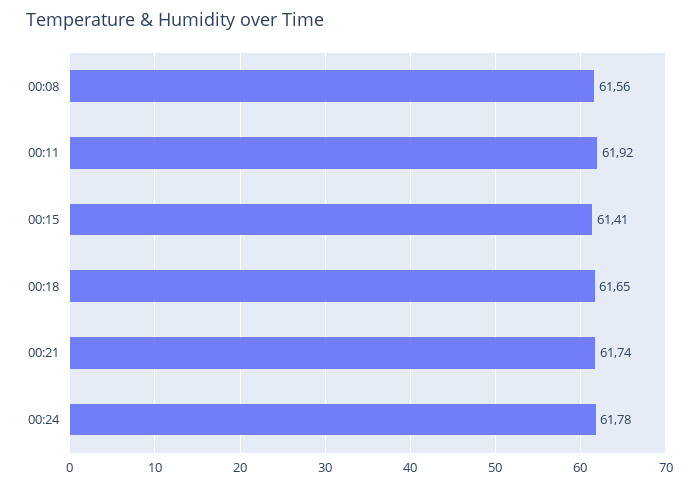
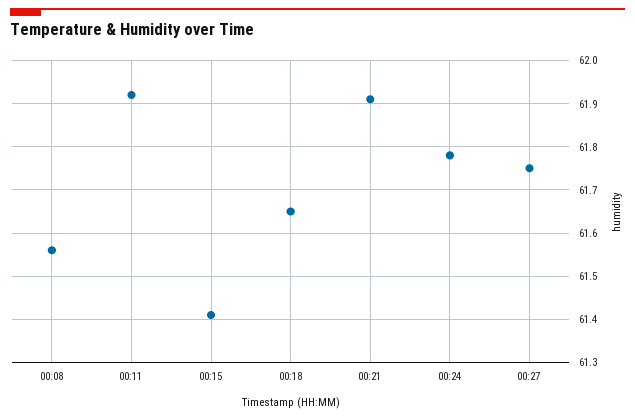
00:21: 61.74 -> 61.9
00:27: none -> 61.75

